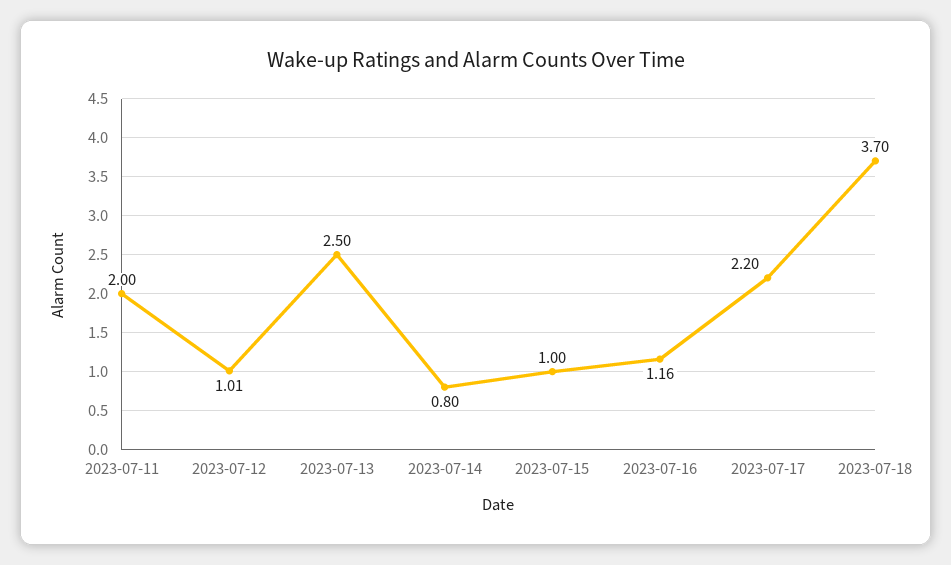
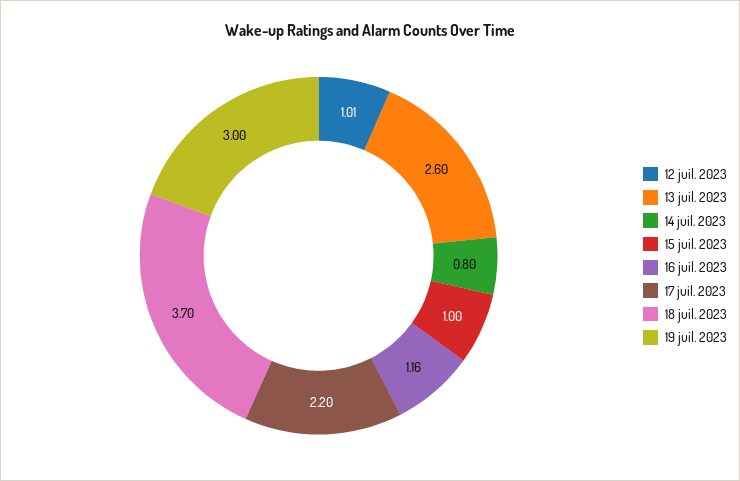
2023-07-11: 2 -> none
2023-07-13: 2.5 -> 2.6
19 juil. 2023: none -> 3

